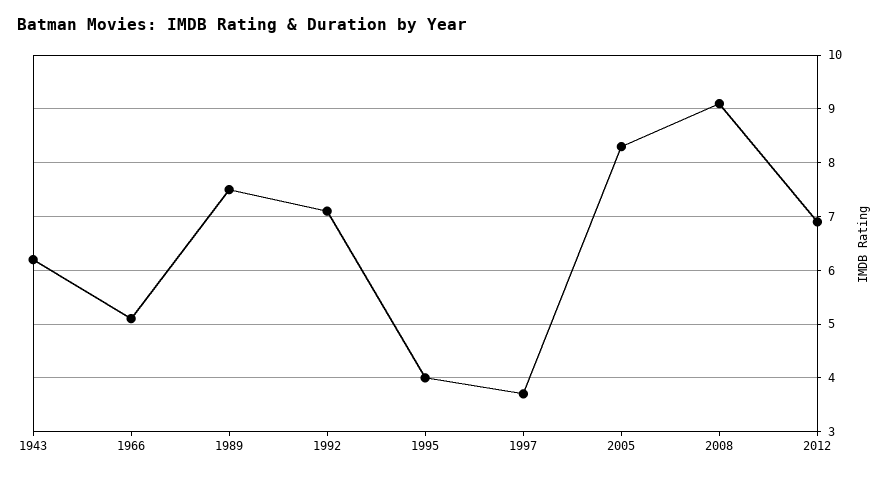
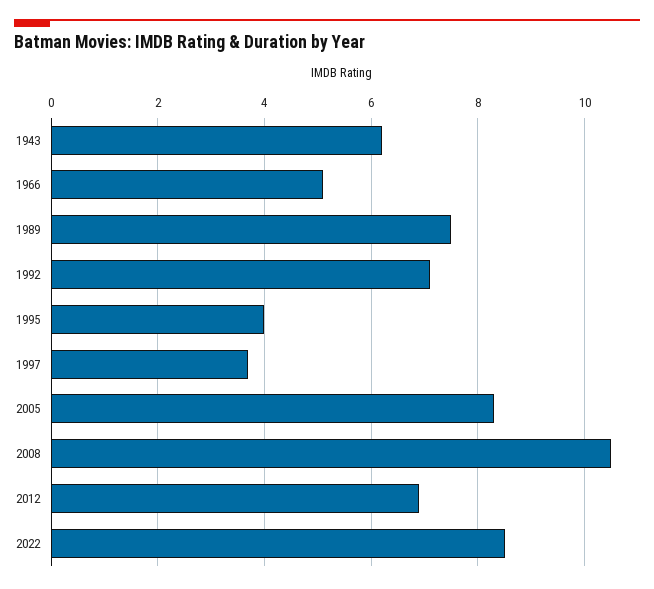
2008: 9 -> 10.5
2022: none -> 8.5

